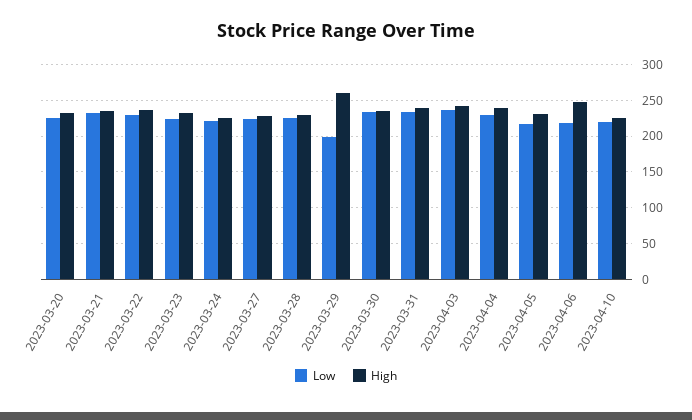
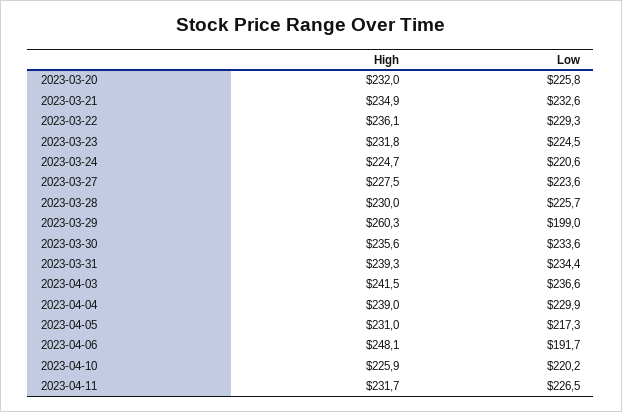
Low, 2023-04-06: 220 -> 191.7
High, 2023-04-11: none -> 231.7
Low, 2023-04-11: none -> 226.5

